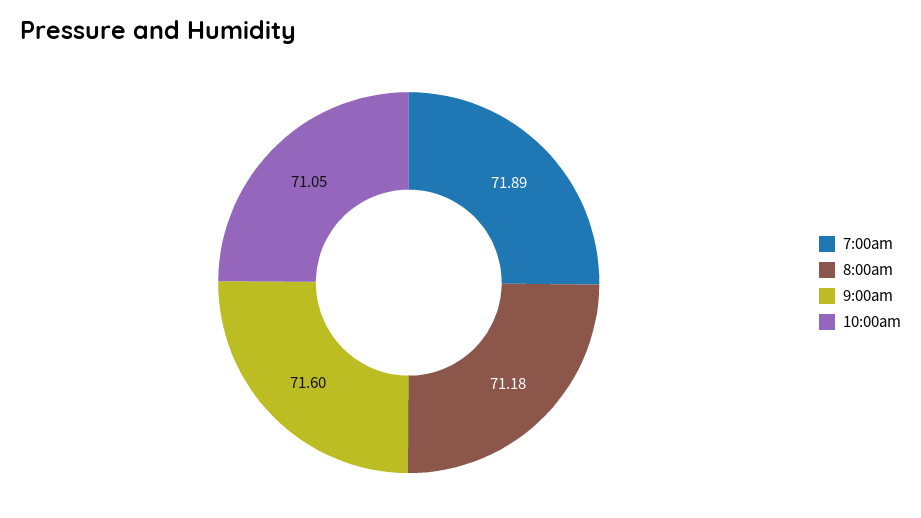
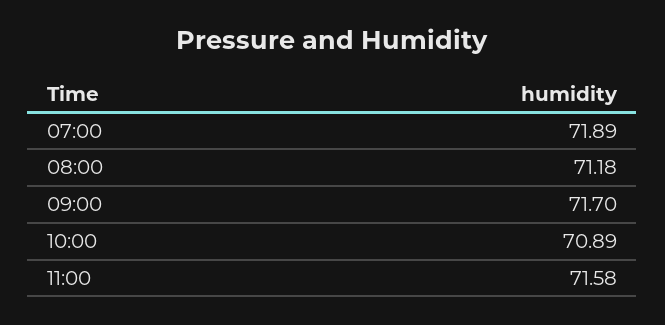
9:00am: 71.6 -> 71.7
10:00am: 71.05 -> 70.89
11:00: none -> 71.58

